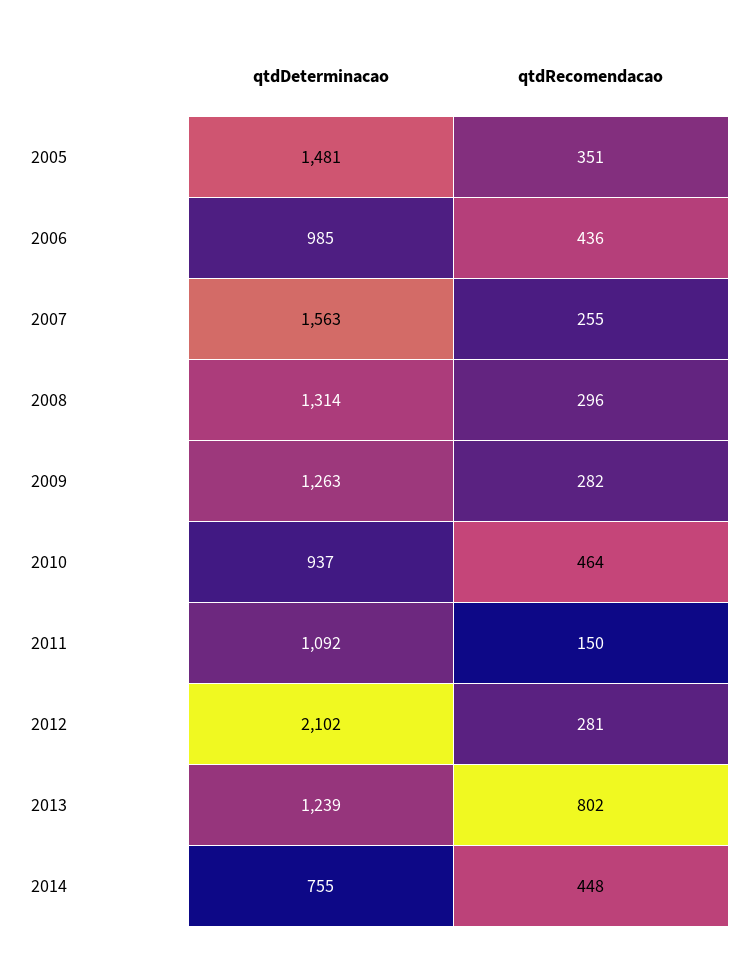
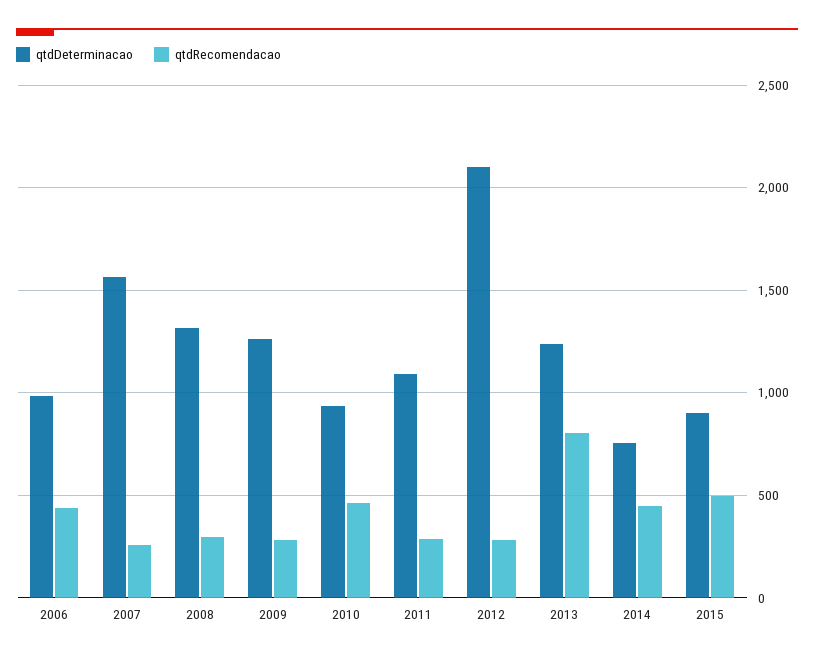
qtdDeterminacao, 2005: 1481 -> none
qtdRecomendacao, 2005: 351 -> none
qtdRecomendacao, 2011: 150 -> 300
qtdDeterminacao, 2015: none -> 900
qtdRecomendacao, 2015: none -> 500

